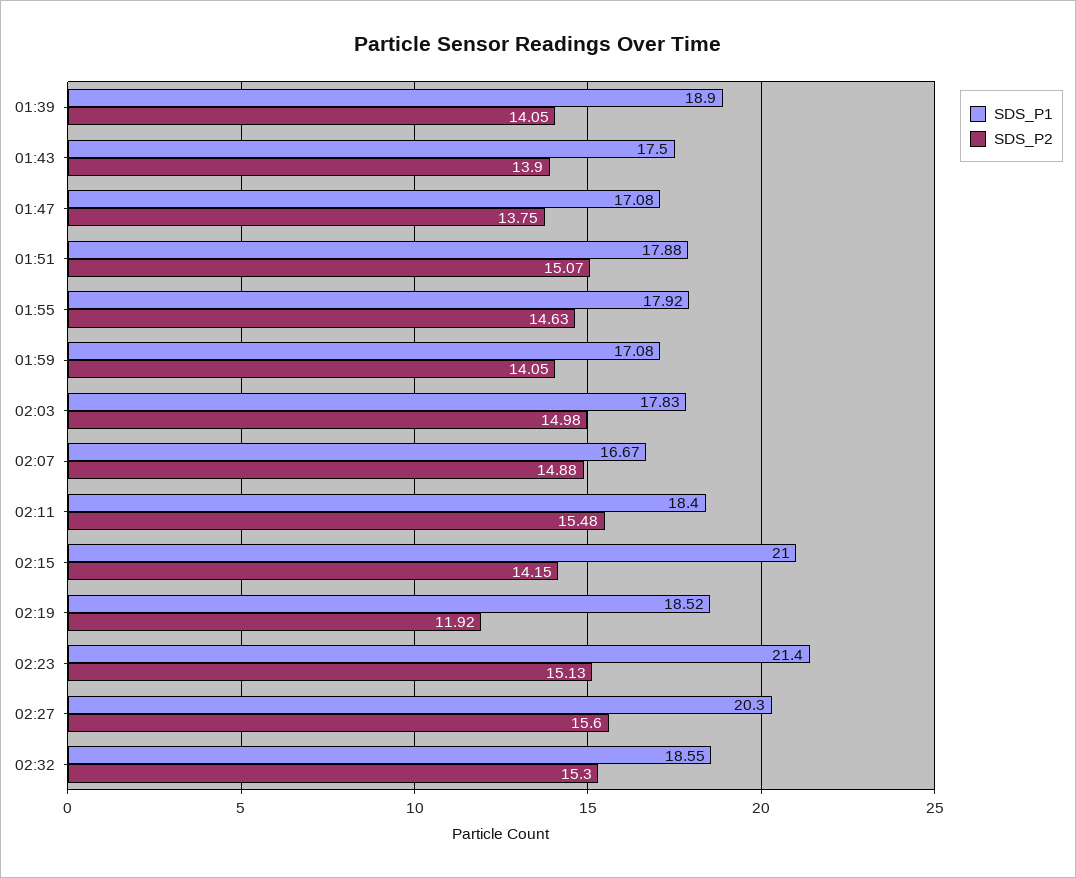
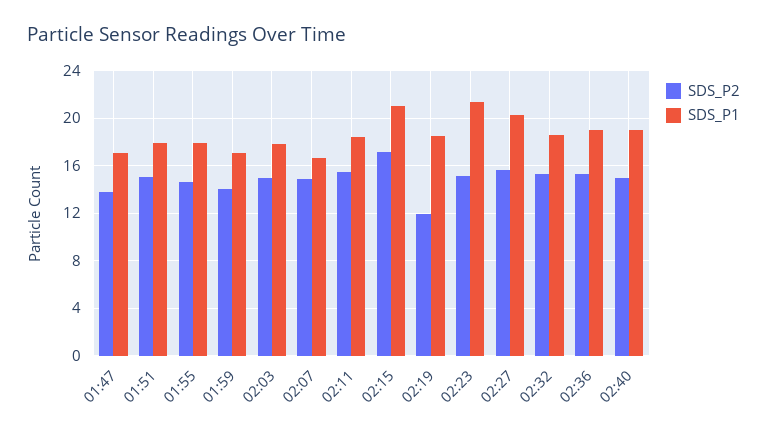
SDS_P1, 01:39: 18.9 -> none
SDS_P2, 01:39: 14.05 -> none
SDS_P1, 01:43: 17.5 -> none
SDS_P2, 01:43: 13.9 -> none
SDS_P2, 02:15: 14.15 -> 17
SDS_P2, 02:36: none -> 15
SDS_P1, 02:36: none -> 19
SDS_P2, 02:40: none -> 15
SDS_P1, 02:40: none -> 19

